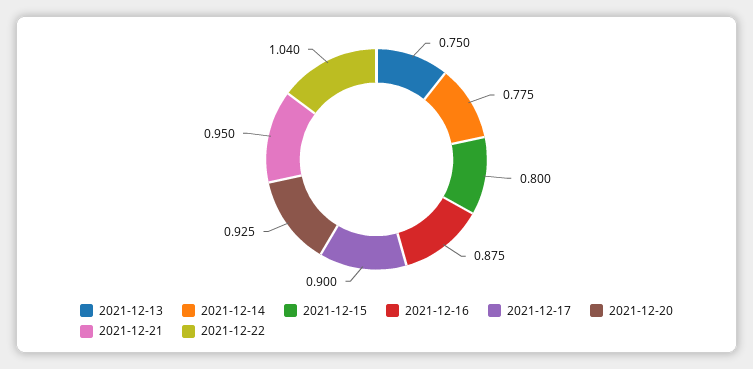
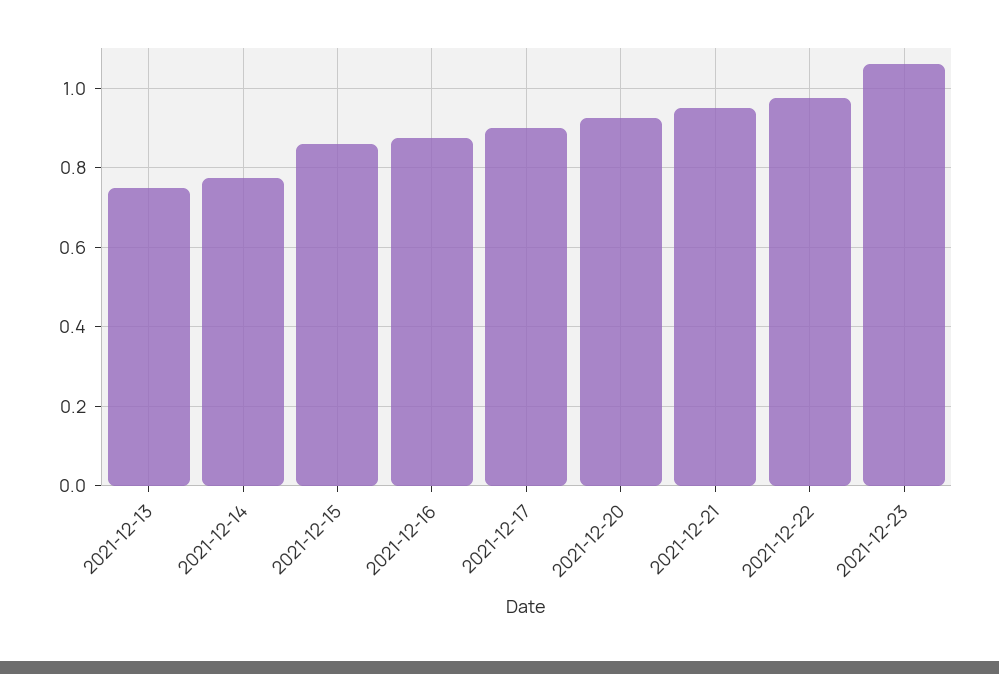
2021-12-15: 0.8 -> 0.86
2021-12-22: 1.04 -> 0.98
2021-12-23: none -> 1.06

